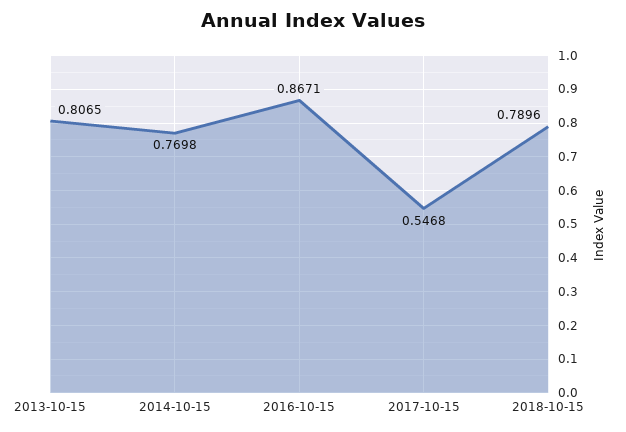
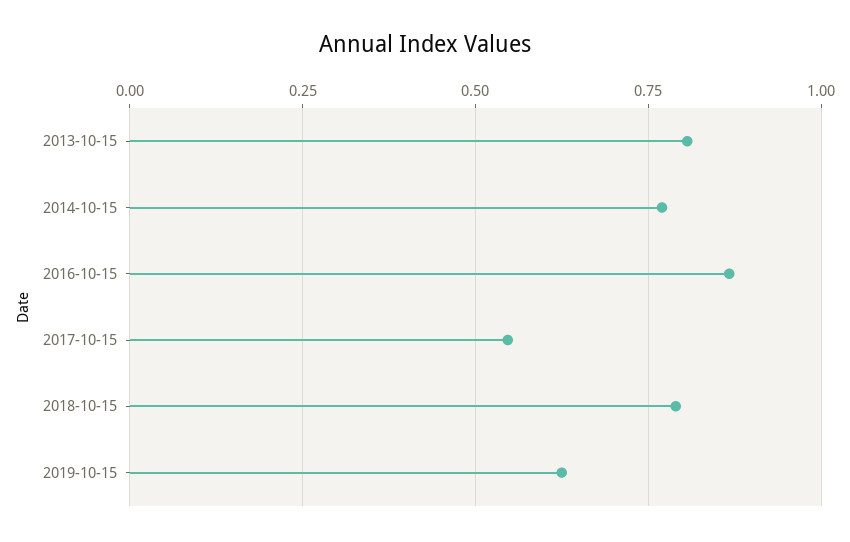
2019-10-15: none -> 0.625

